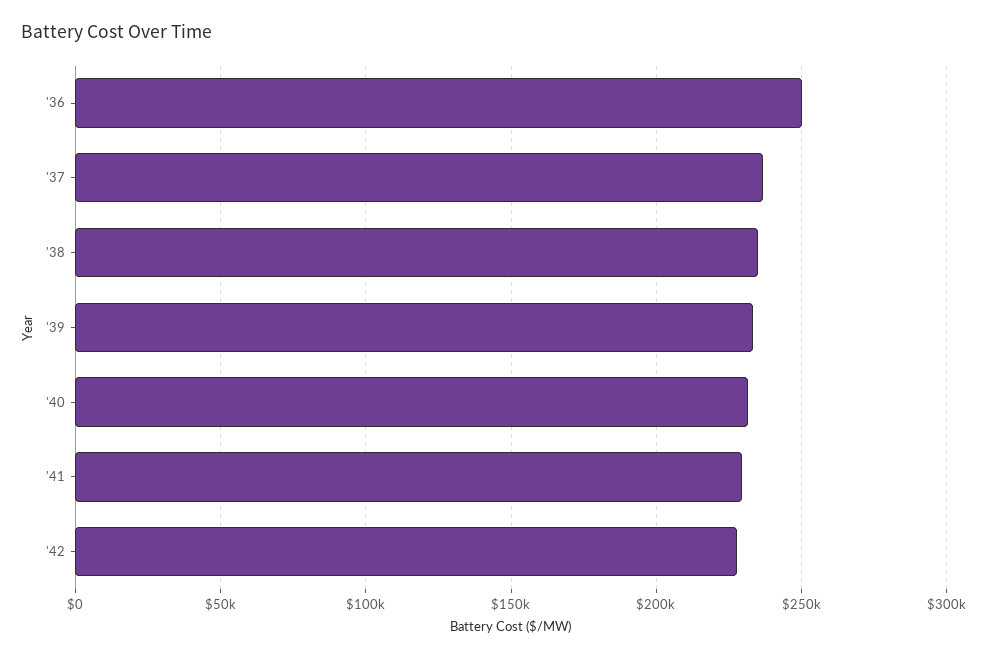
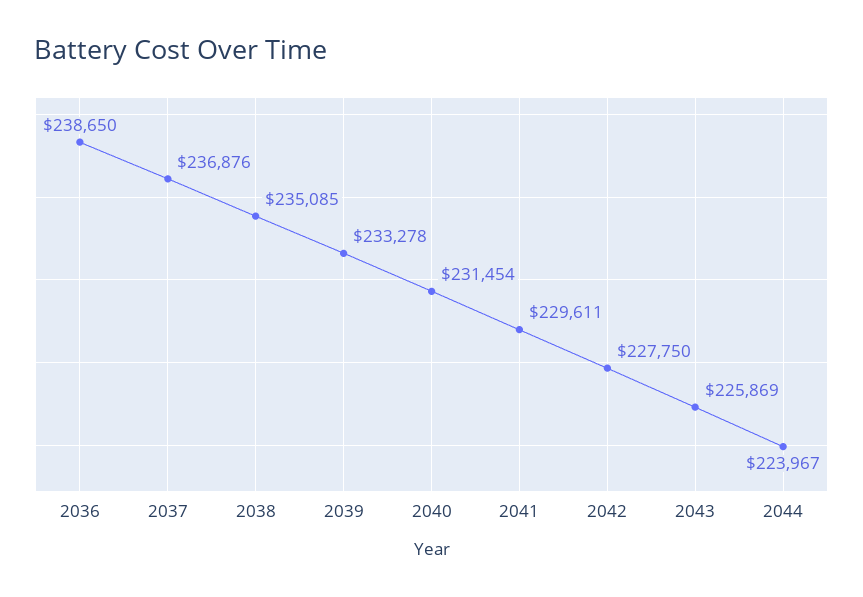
'36: 250000 -> 238650
2043: none -> 225869
2044: none -> 223967

